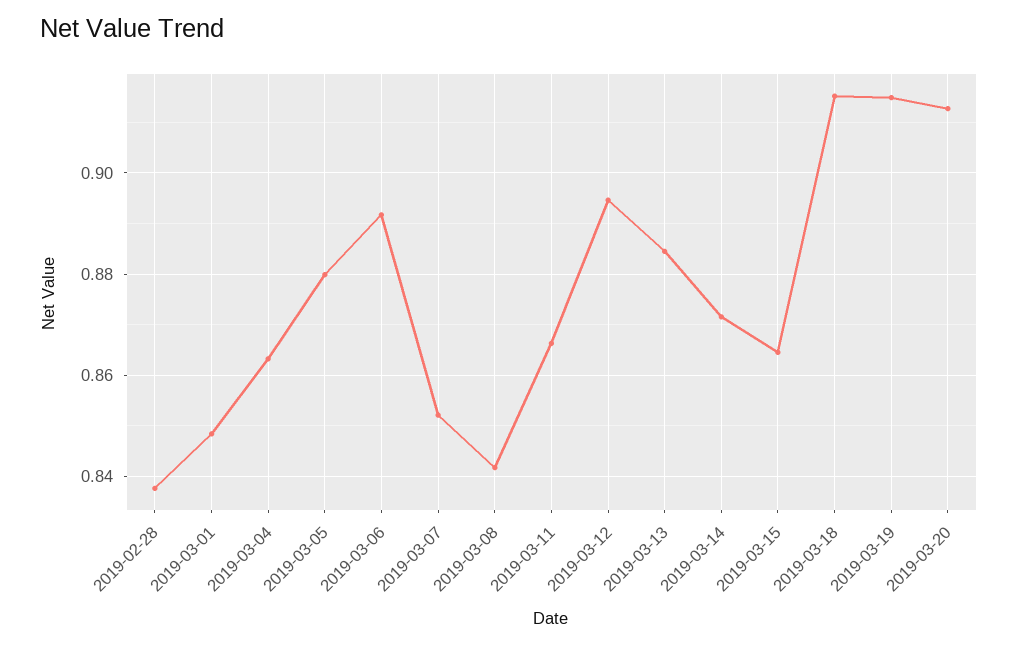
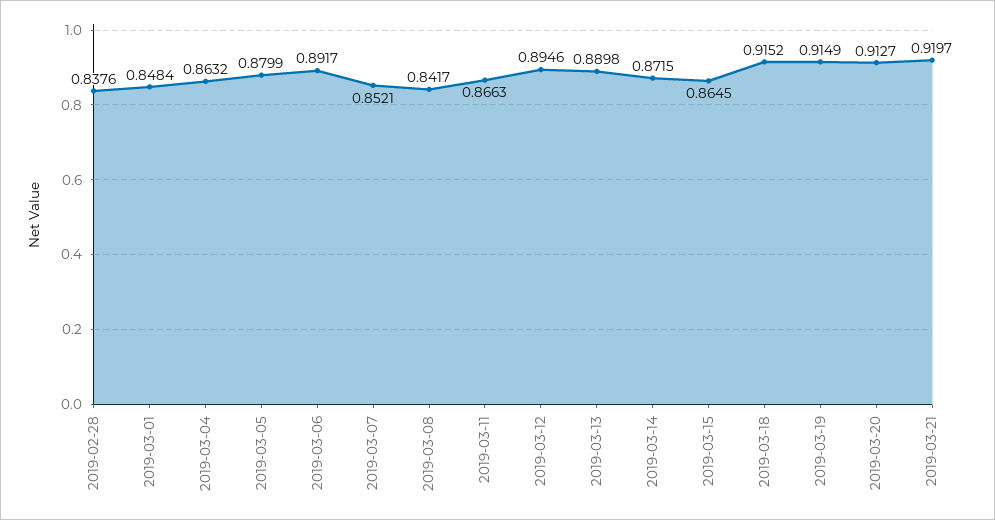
2019-03-13: 0.884 -> 0.8898
2019-03-21: none -> 0.9197

